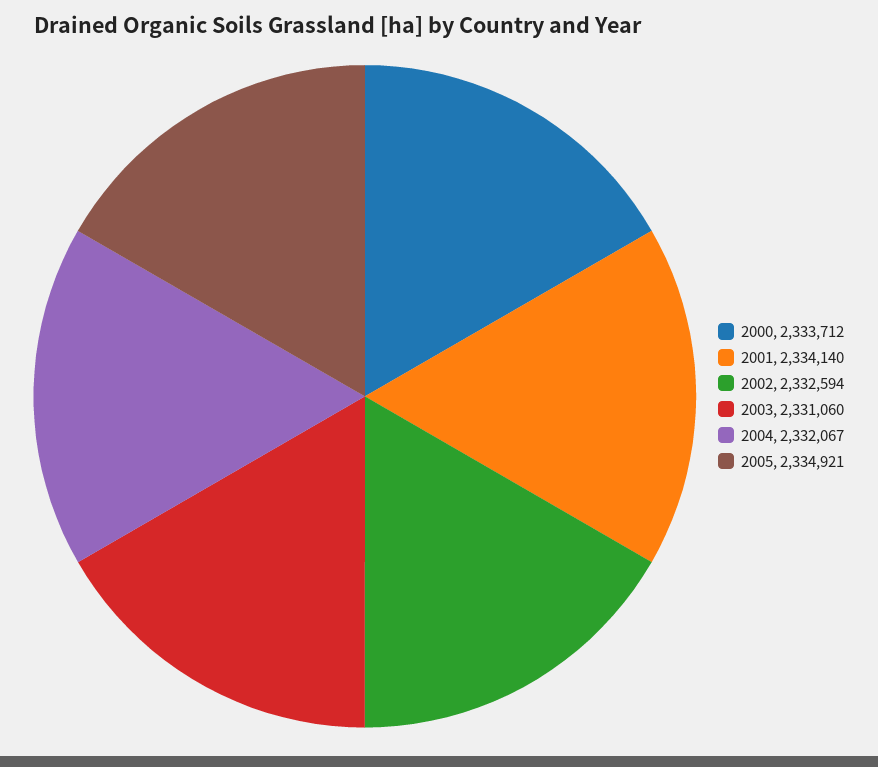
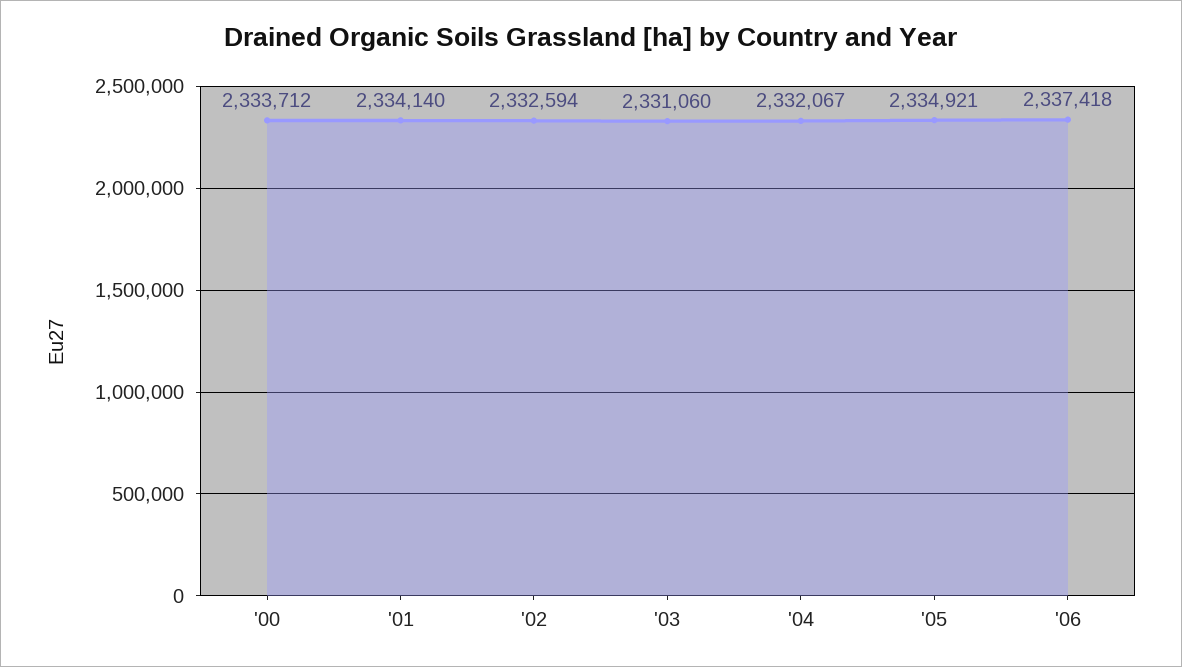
'06: none -> 2337418

